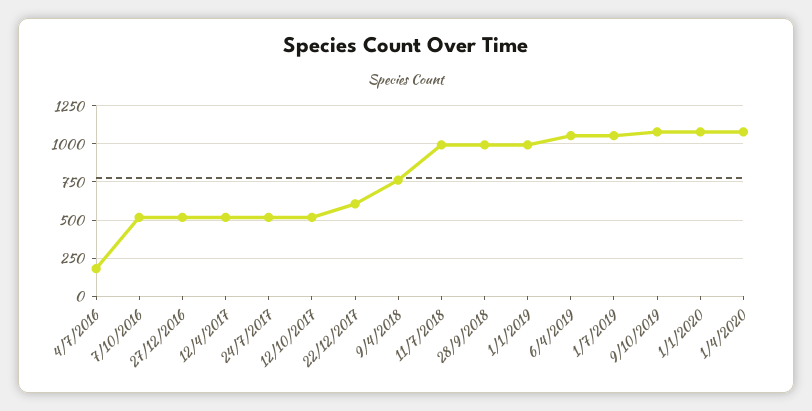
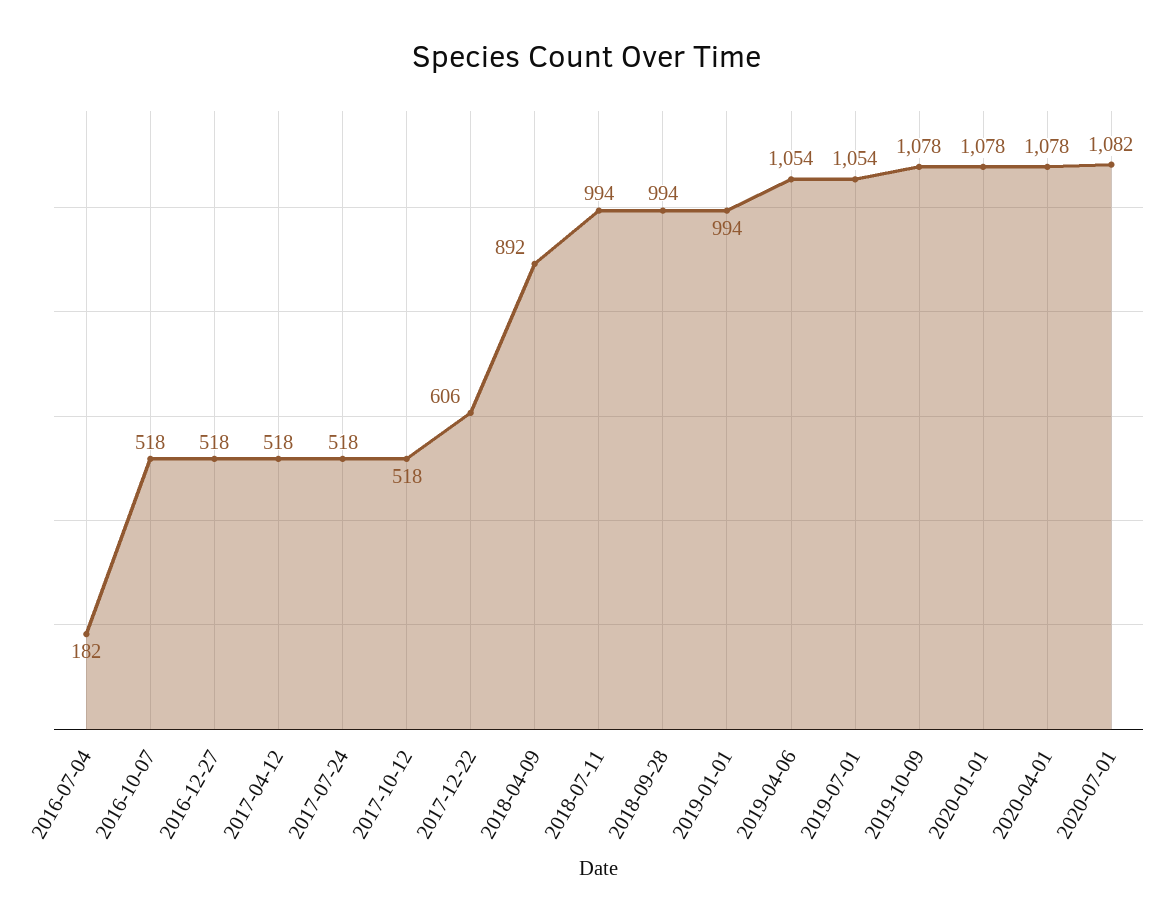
9/4/2018: 750 -> 892
2020-07-01: none -> 1082

